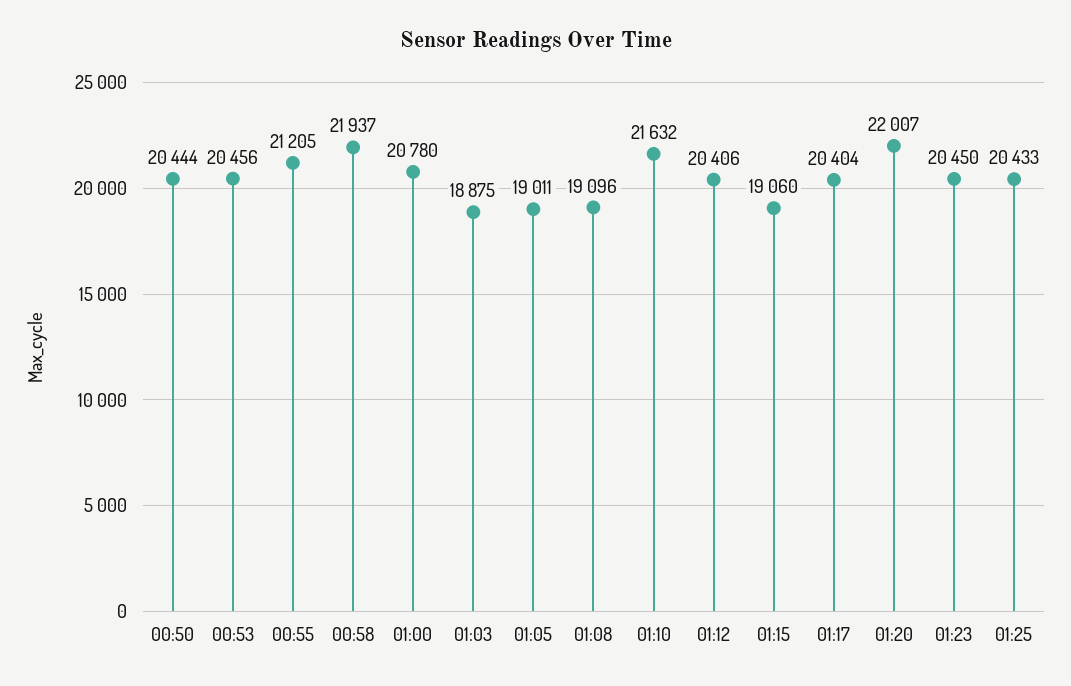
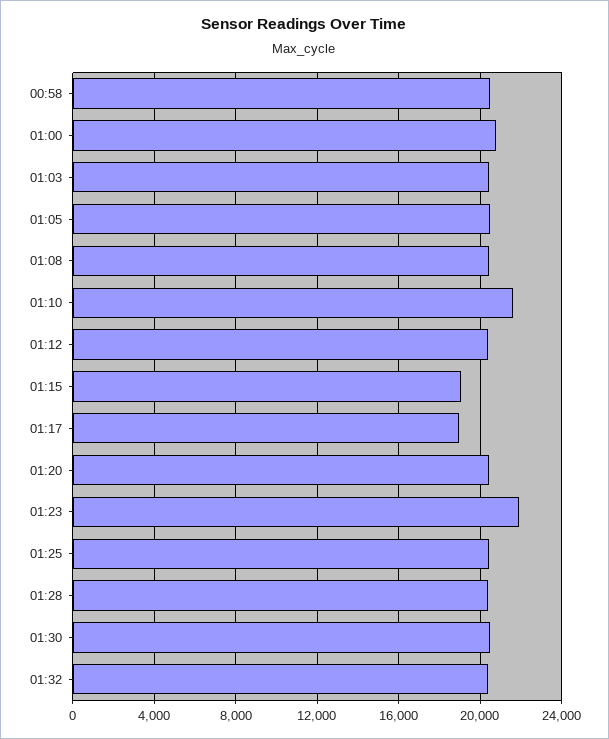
00:50: 20444 -> none
00:53: 20456 -> none
00:55: 21205 -> none
00:58: 21937 -> 20500
01:03: 18875 -> 20500
01:05: 19011 -> 20500
01:08: 19096 -> 20500
01:17: 20404 -> 19000
01:20: 22007 -> 20500
01:23: 20450 -> 22000
01:28: none -> 20500
01:30: none -> 20500
01:32: none -> 20500

